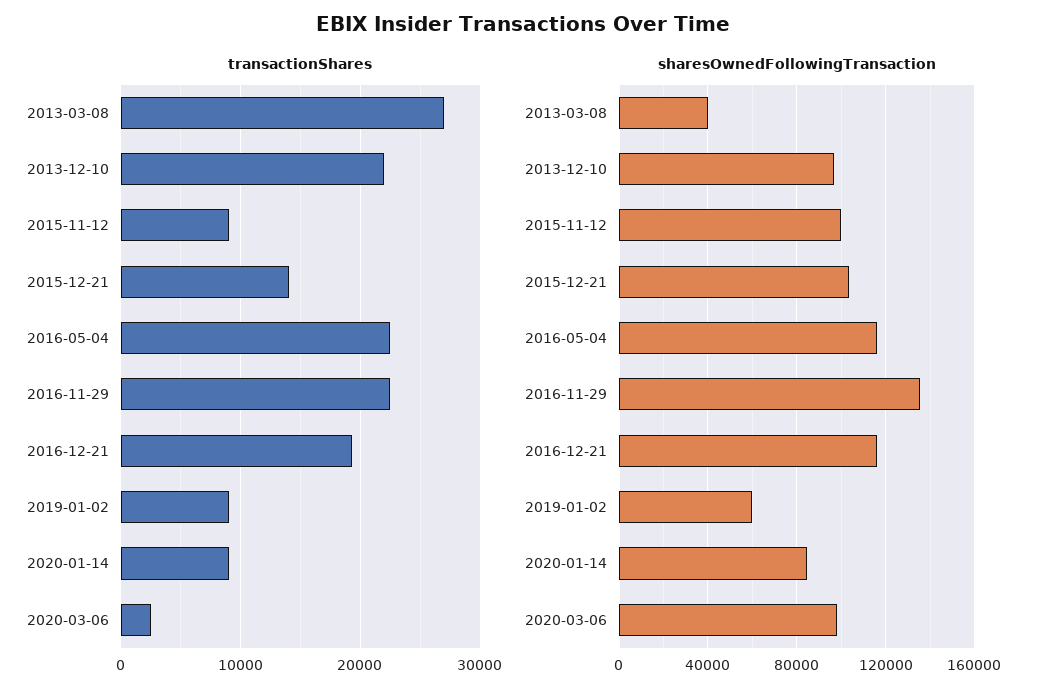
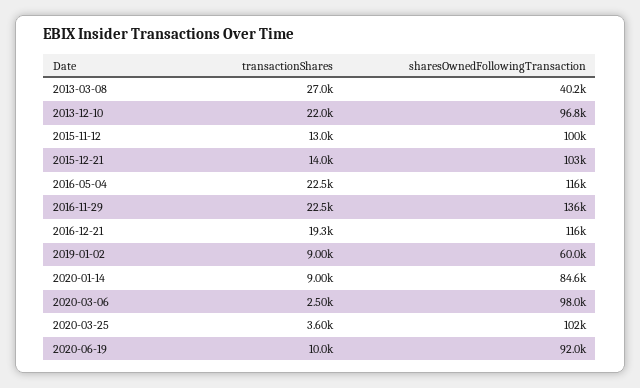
transactionShares, 2015-11-12: 9000 -> 13000
transactionShares, 2020-03-25: none -> 3600
sharesOwnedFollowingTransaction, 2020-03-25: none -> 102000
transactionShares, 2020-06-19: none -> 10000
sharesOwnedFollowingTransaction, 2020-06-19: none -> 92000

